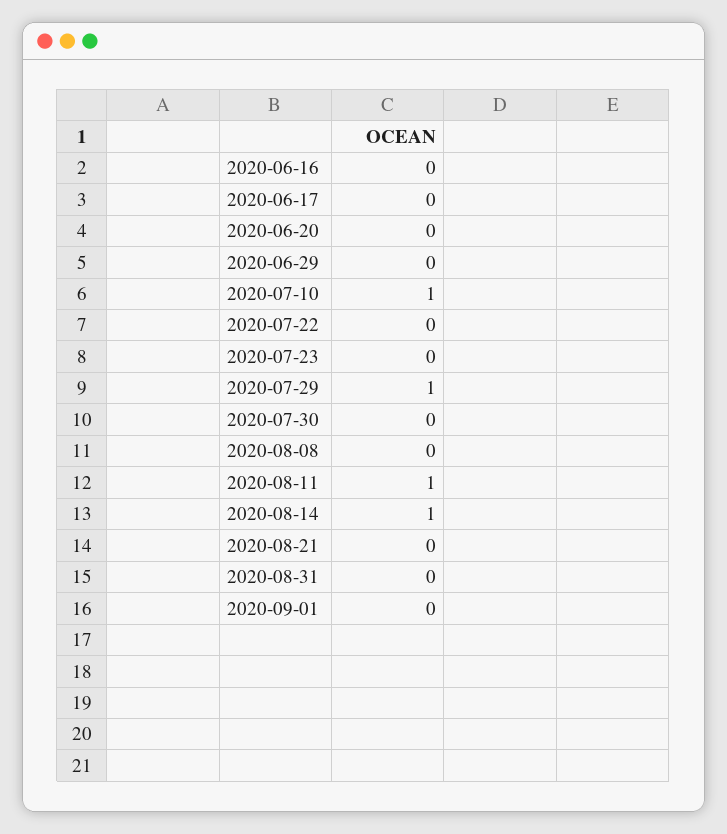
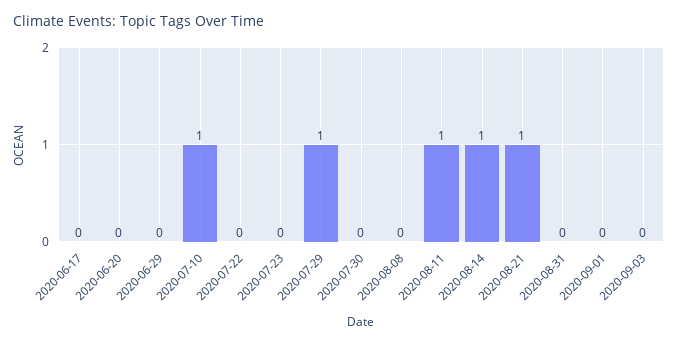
2020-06-16: 0 -> none
2020-08-21: 0 -> 1
2020-09-03: none -> 0

